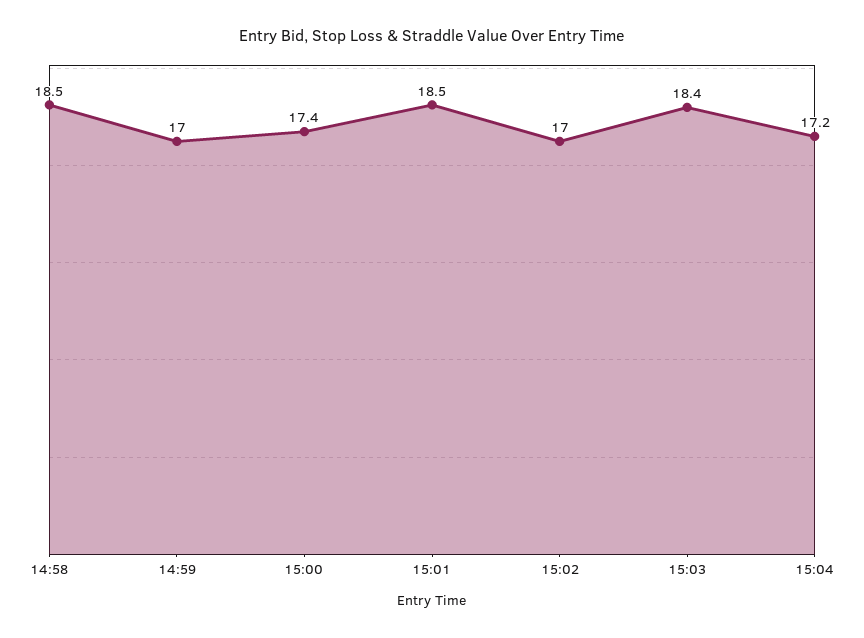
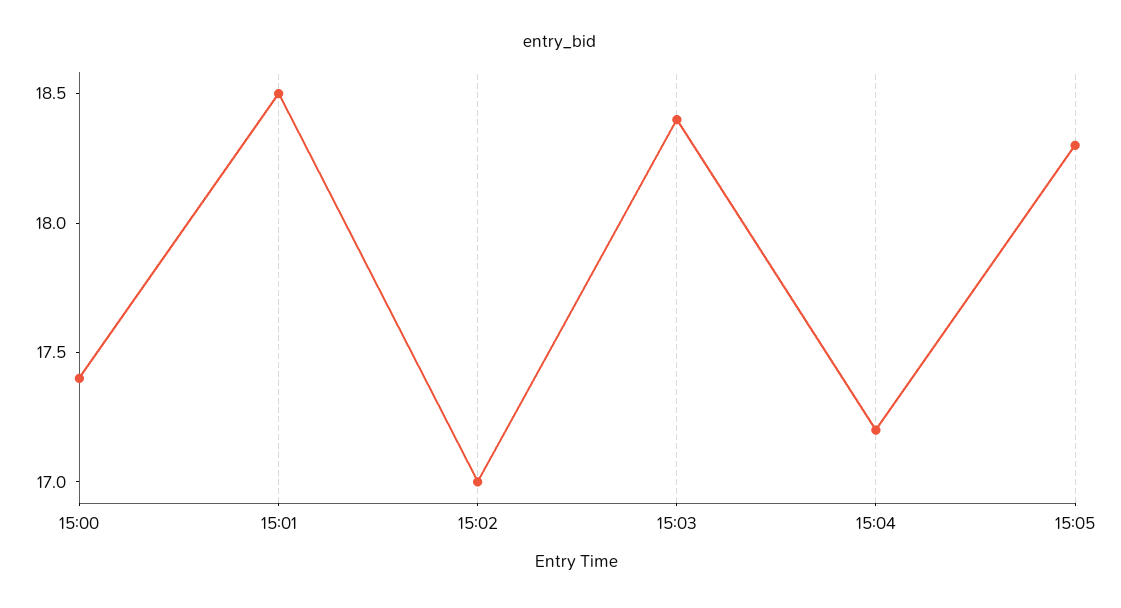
14:58: 18.5 -> none
14:59: 17 -> none
15:05: none -> 18.3

